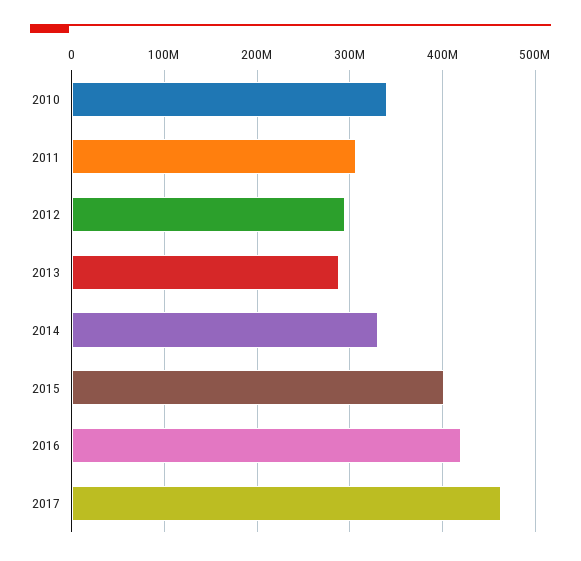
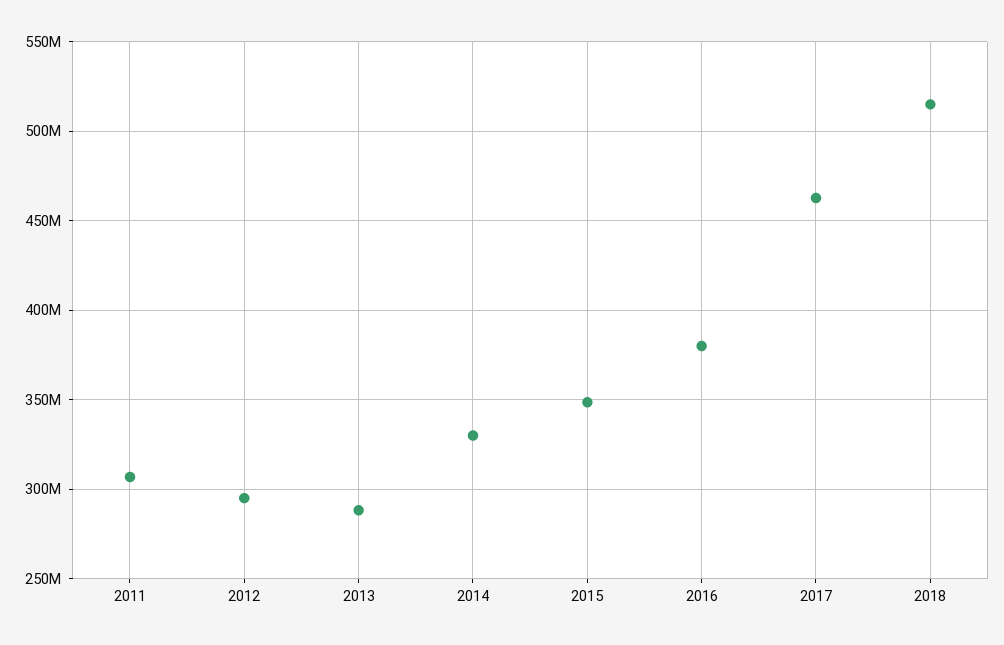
2010: 340000000 -> none
2015: 400000000 -> 350000000
2016: 420000000 -> 380000000
2018: none -> 515000000

